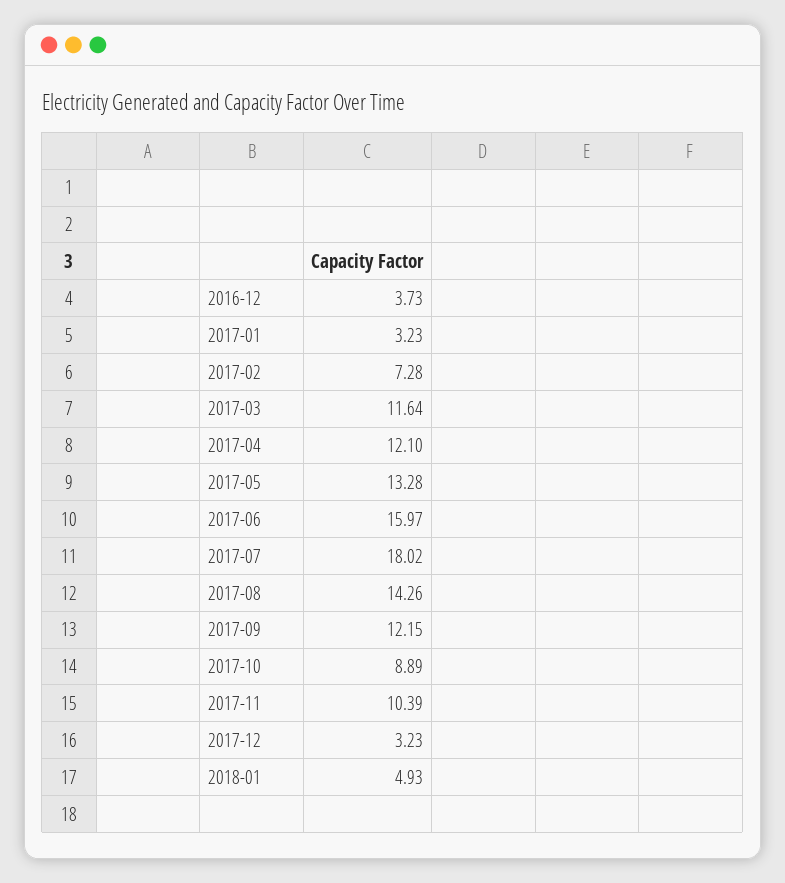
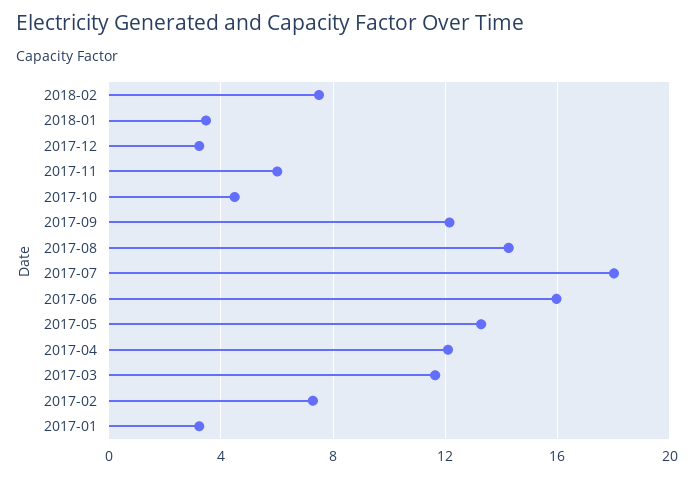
2016-12: 3.73 -> none
2017-10: 8.89 -> 4.5
2017-11: 10.39 -> 6
2018-01: 4.93 -> 3.5
2018-02: none -> 7.5

